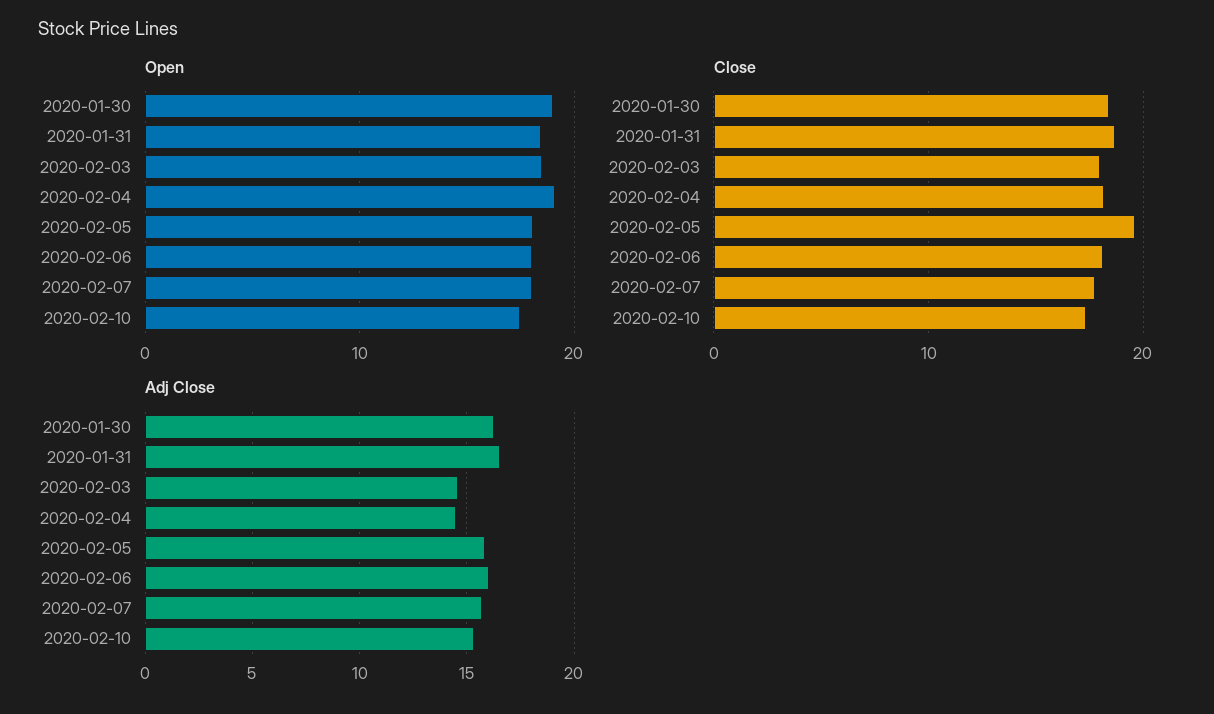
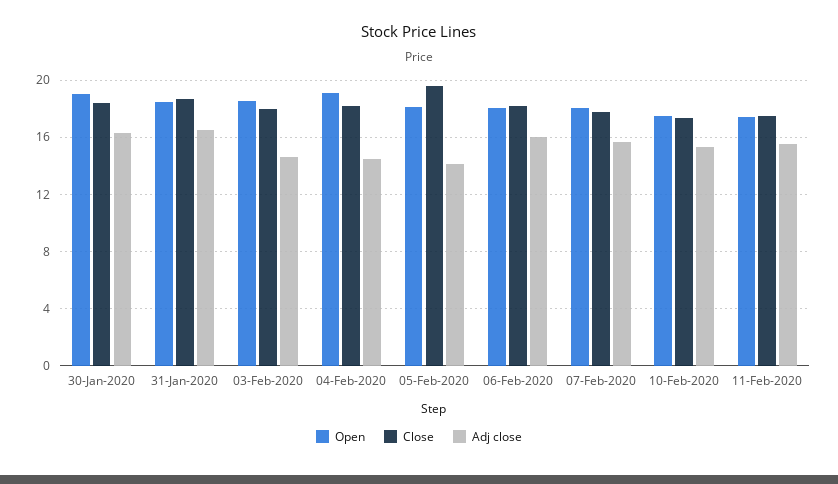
Adj Close, 2020-02-05: 16 -> 14
Open, 11-Feb-2020: none -> 17.5
Close, 11-Feb-2020: none -> 17.5
Adj Close, 11-Feb-2020: none -> 15.5

